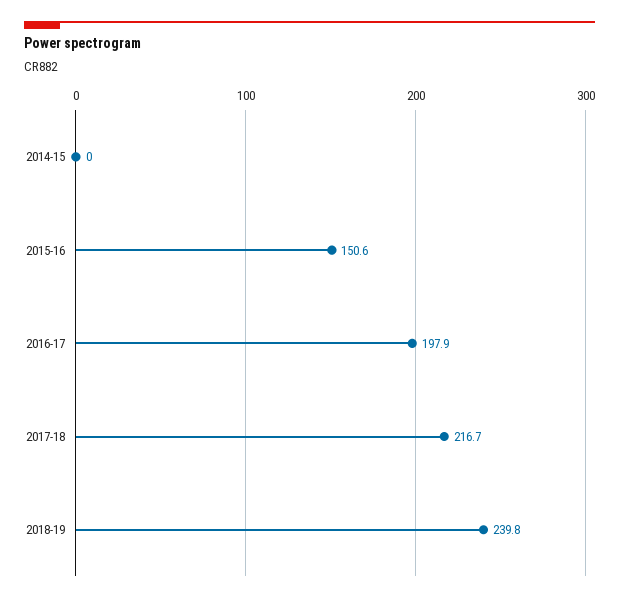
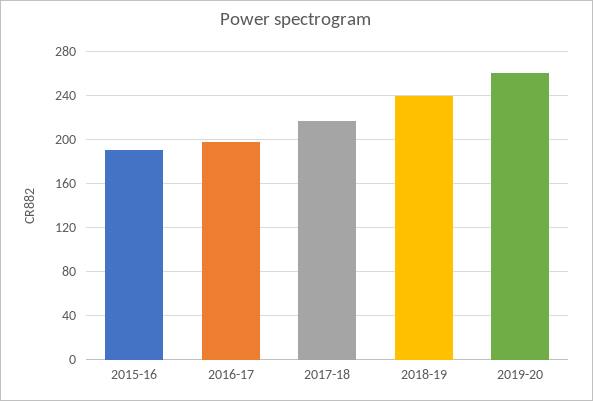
2014-15: 0 -> none
2015-16: 150.6 -> 190
2019-20: none -> 260

